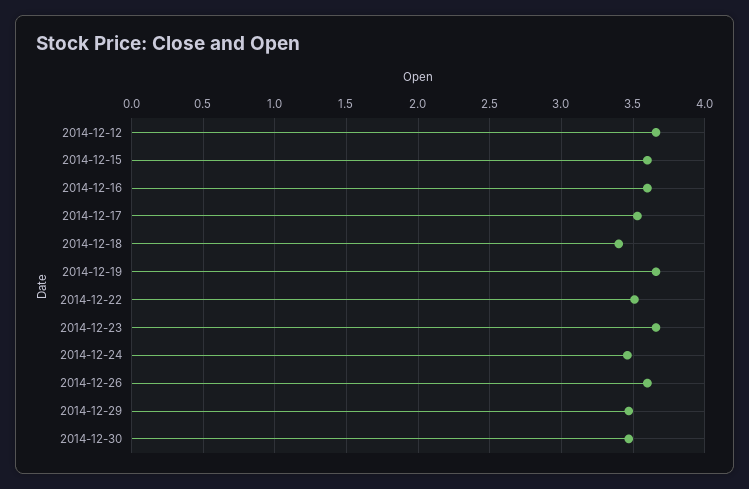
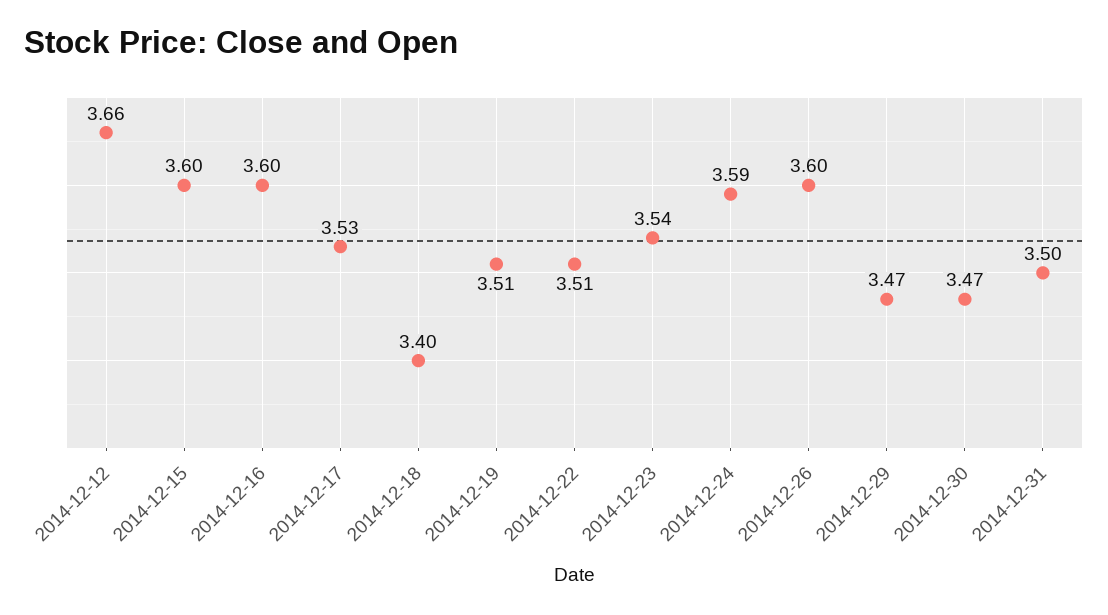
2014-12-19: 3.65 -> 3.51
2014-12-23: 3.65 -> 3.54
2014-12-24: 3.45 -> 3.59
2014-12-31: none -> 3.5

